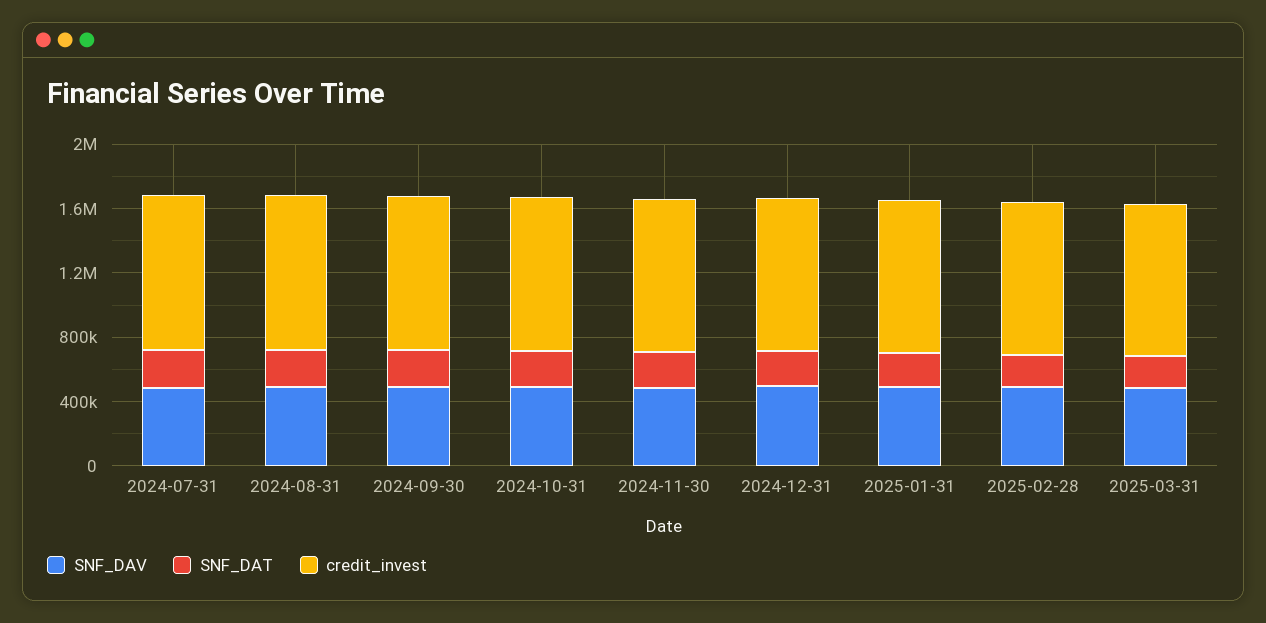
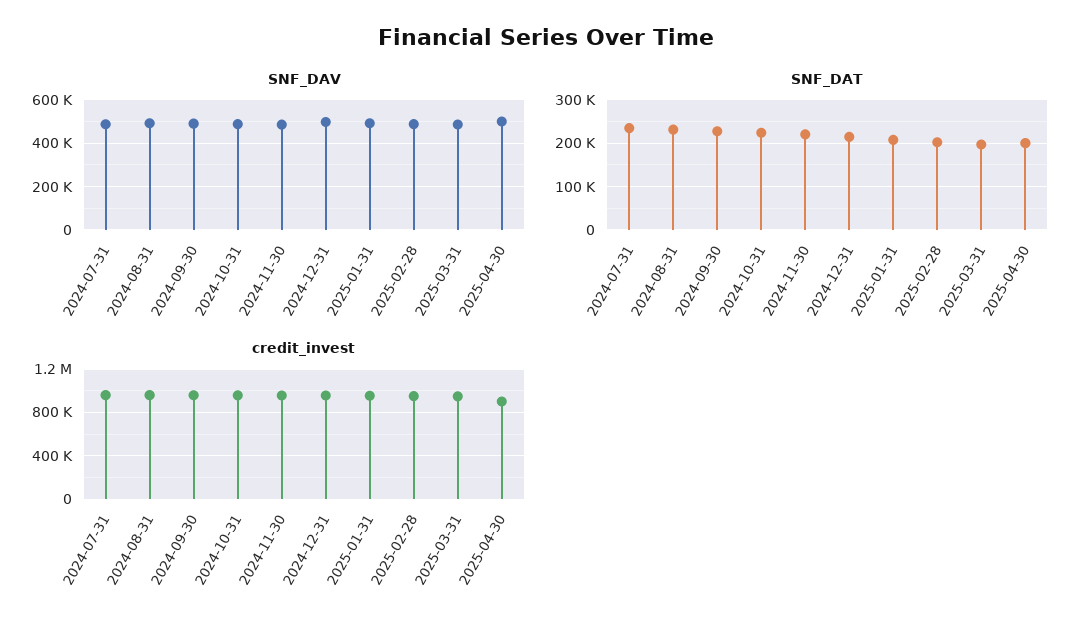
SNF_DAV, 2025-04-30: none -> 500000
SNF_DAT, 2025-04-30: none -> 200000
credit_invest, 2025-04-30: none -> 900000

